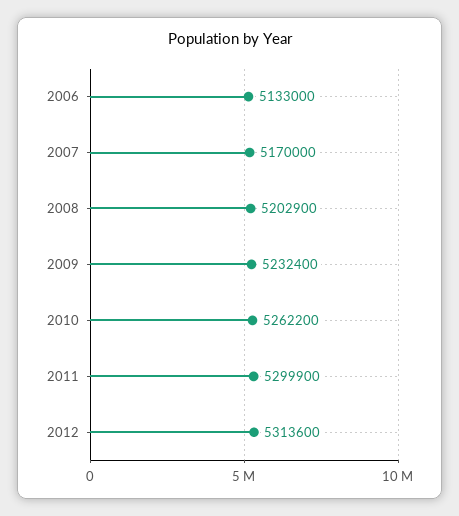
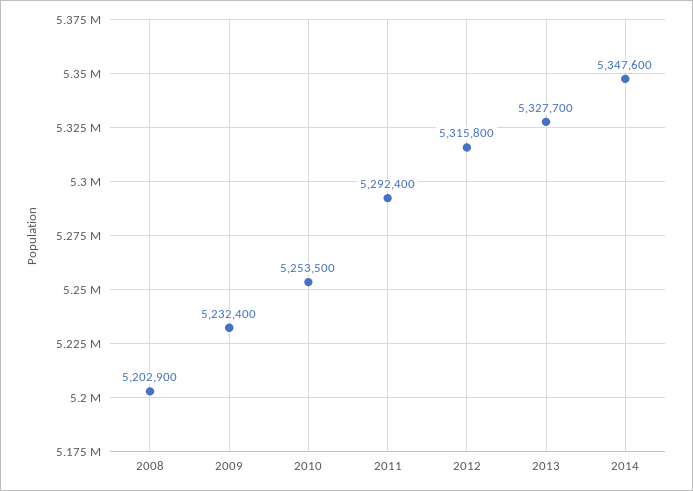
2006: 5133000 -> none
2007: 5170000 -> none
2010: 5262200 -> 5253500
2011: 5299900 -> 5292400
2012: 5313600 -> 5315800
2013: none -> 5327700
2014: none -> 5347600

